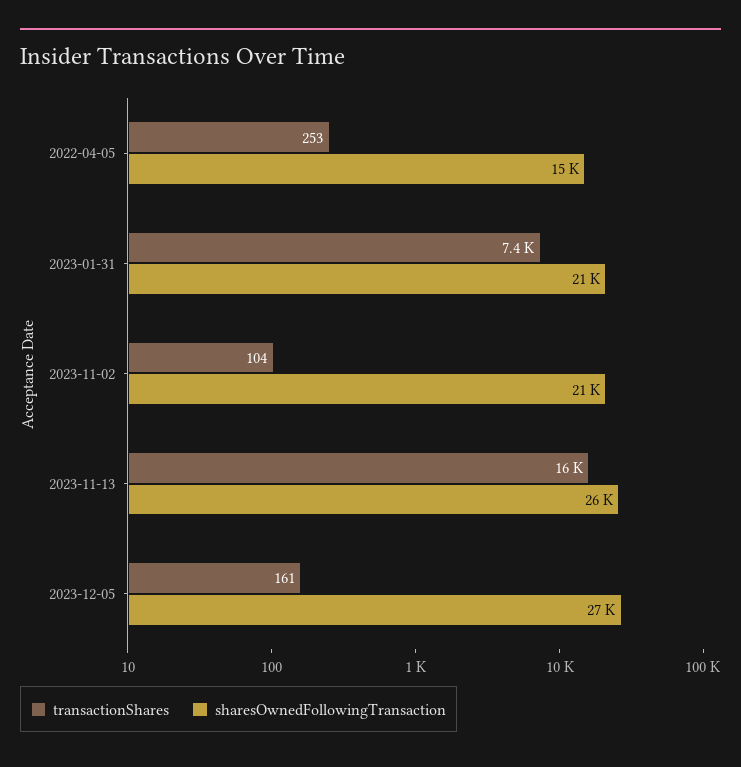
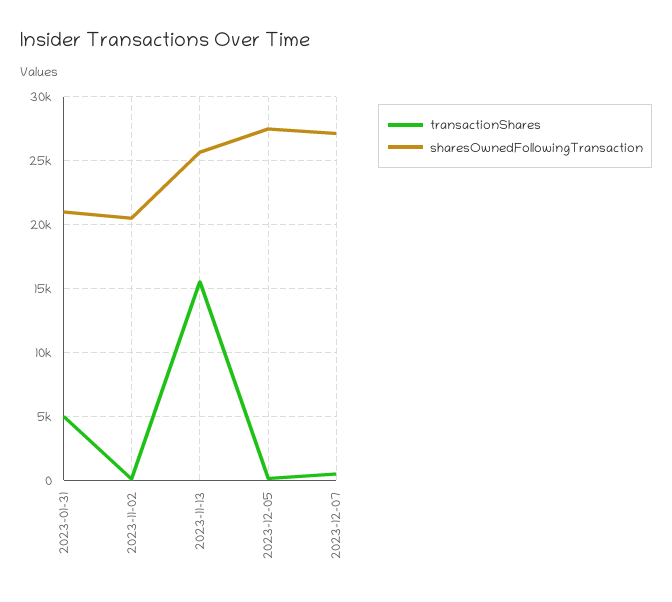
transactionShares, 2022-04-05: 253 -> none
sharesOwnedFollowingTransaction, 2022-04-05: 15000 -> none
transactionShares, 2023-01-31: 7400 -> 5000
transactionShares, 2023-12-07: none -> 500
sharesOwnedFollowingTransaction, 2023-12-07: none -> 27000

